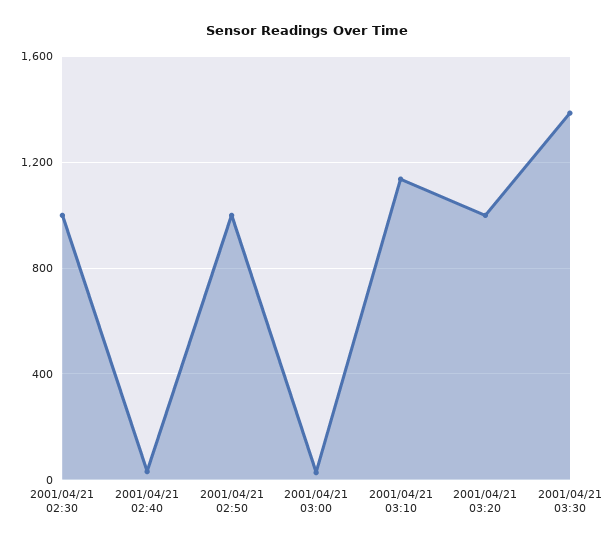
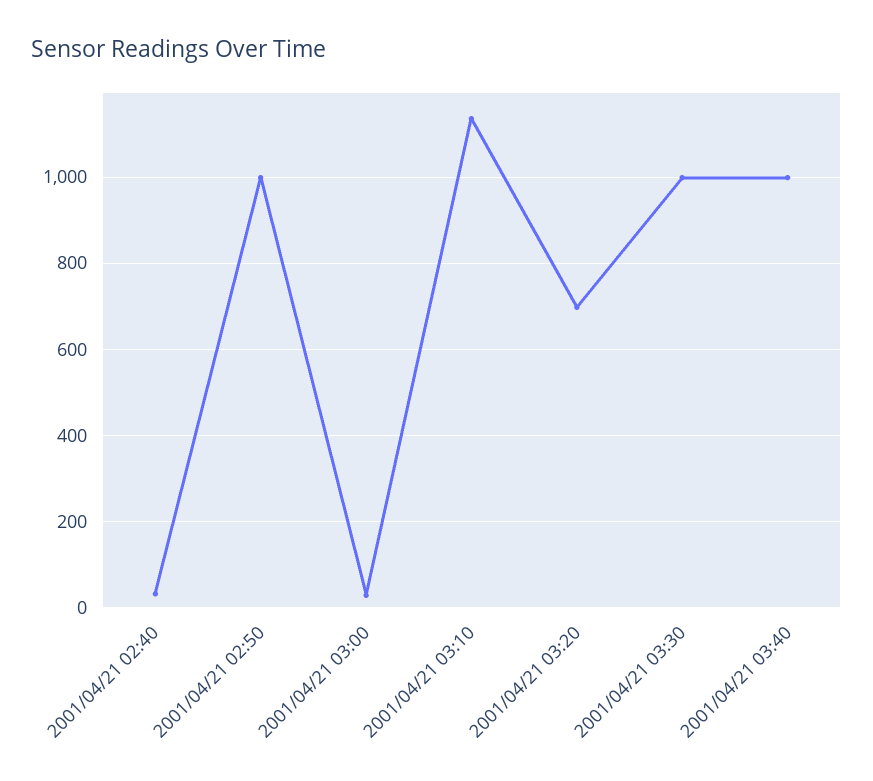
2001/04/21 02:30: 1000 -> none
2001/04/21 03:20: 1000 -> 700
2001/04/21 03:30: 1400 -> 1000
2001/04/21 03:40: none -> 1000

